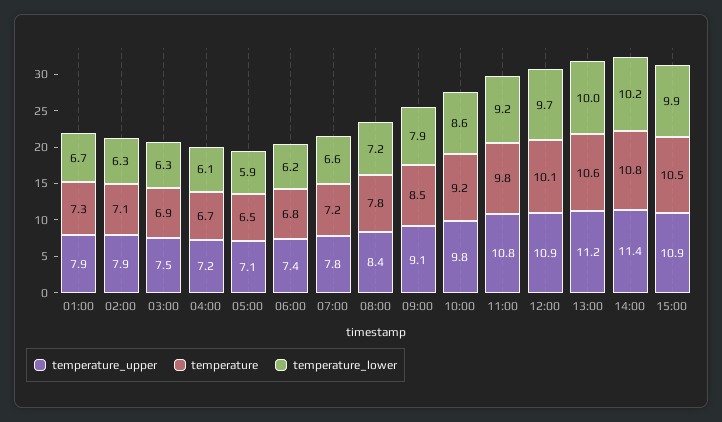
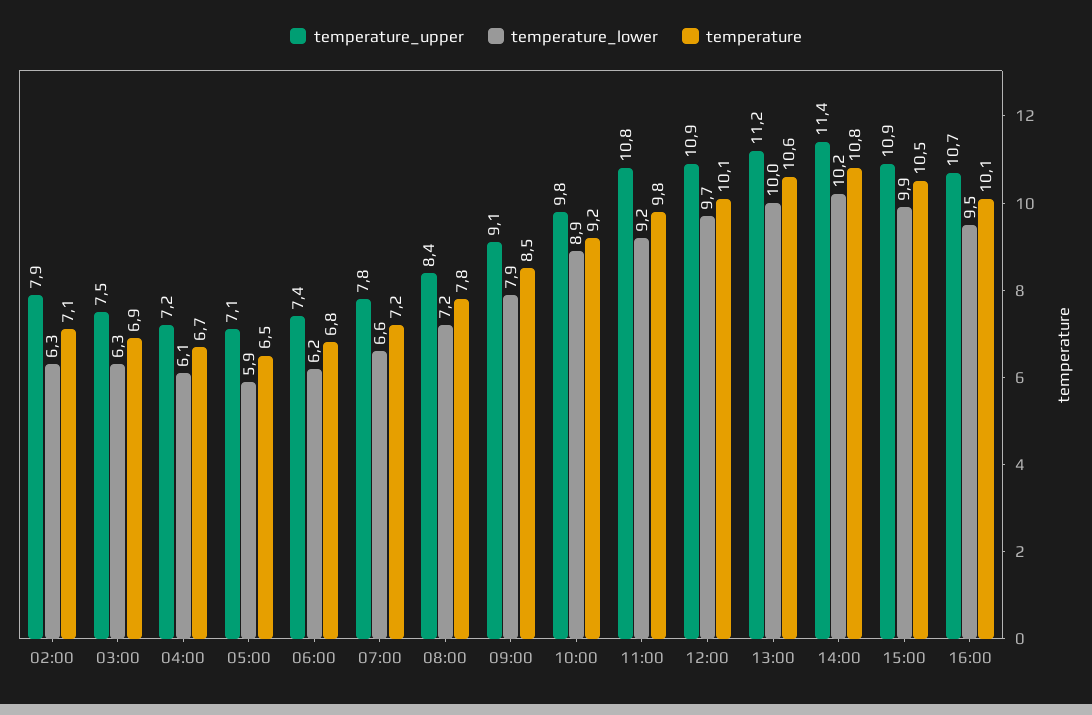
temperature_upper, 01:00: 7.9 -> none
temperature, 01:00: 7.3 -> none
temperature_lower, 01:00: 6.7 -> none
temperature_lower, 10:00: 8.6 -> 8.9
temperature_upper, 16:00: none -> 10.7
temperature_lower, 16:00: none -> 9.5
temperature, 16:00: none -> 10.1

